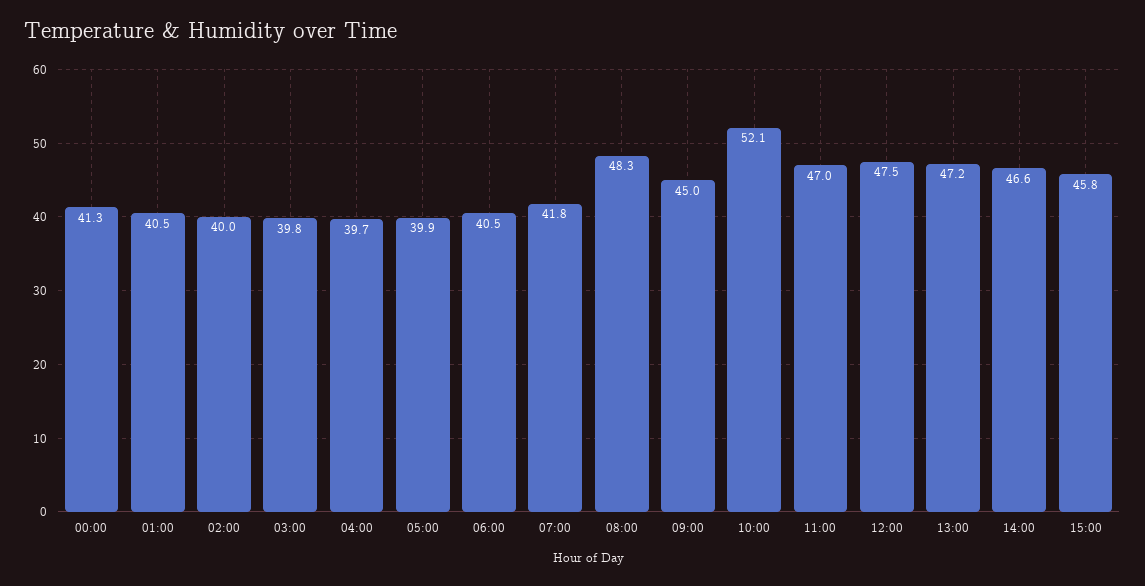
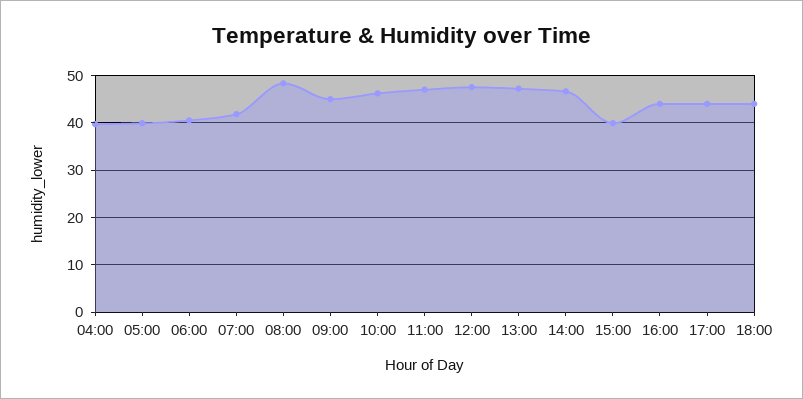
00:00: 41.3 -> none
01:00: 40.5 -> none
02:00: 40 -> none
03:00: 39.8 -> none
10:00: 52.1 -> 46
15:00: 45.8 -> 40
16:00: none -> 44
17:00: none -> 44
18:00: none -> 44

